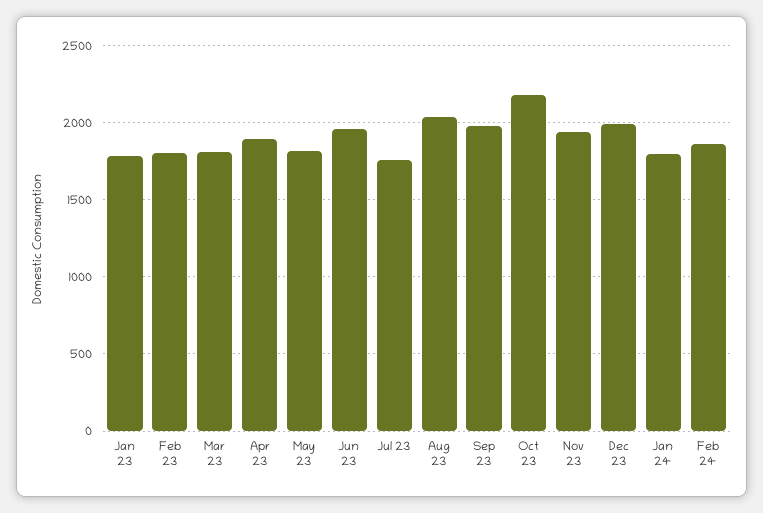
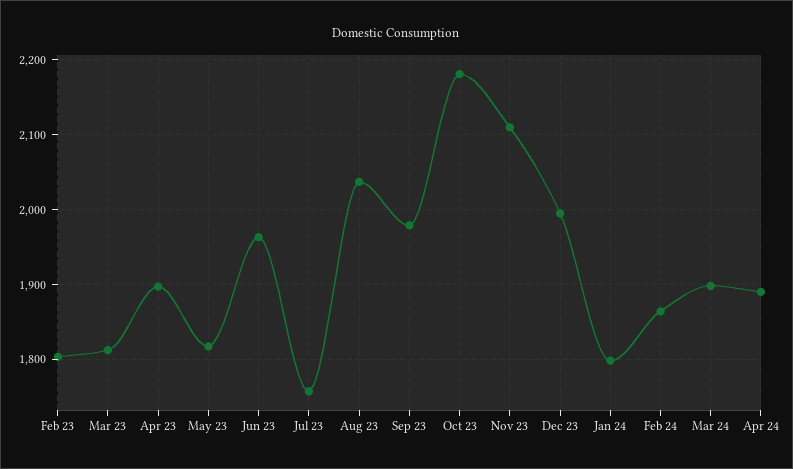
Jan 23: 1800 -> none
Nov 23: 1950 -> 2110
Mar 24: none -> 1900
Apr 24: none -> 1890

